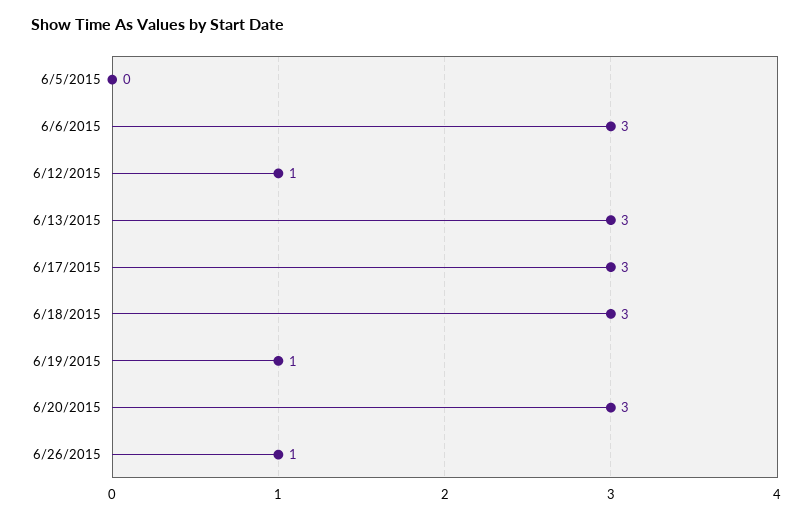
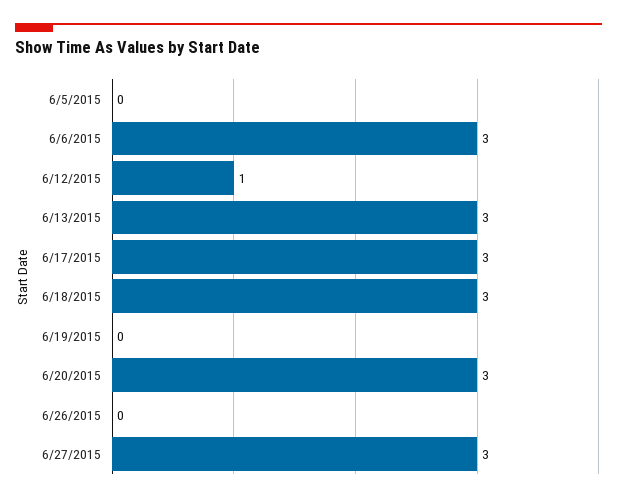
6/19/2015: 1 -> 0
6/26/2015: 1 -> 0
6/27/2015: none -> 3

